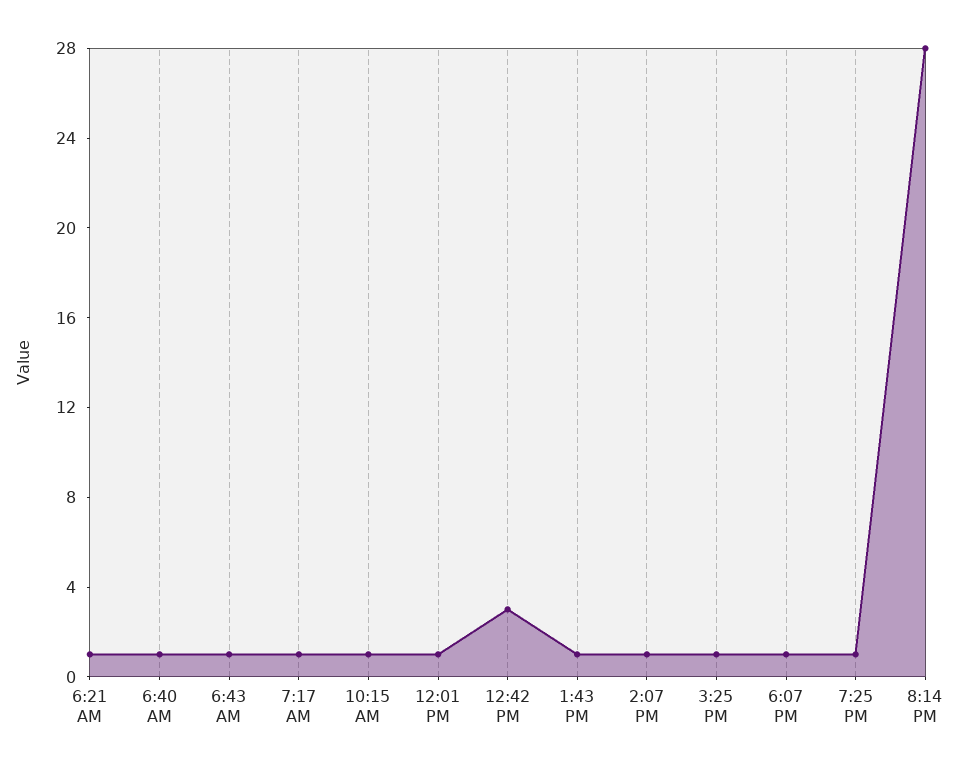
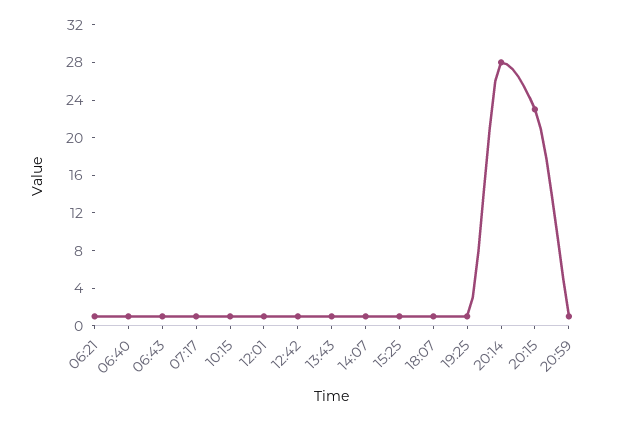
12:42 PM: 3 -> 1
20:15: none -> 23
20:59: none -> 1

